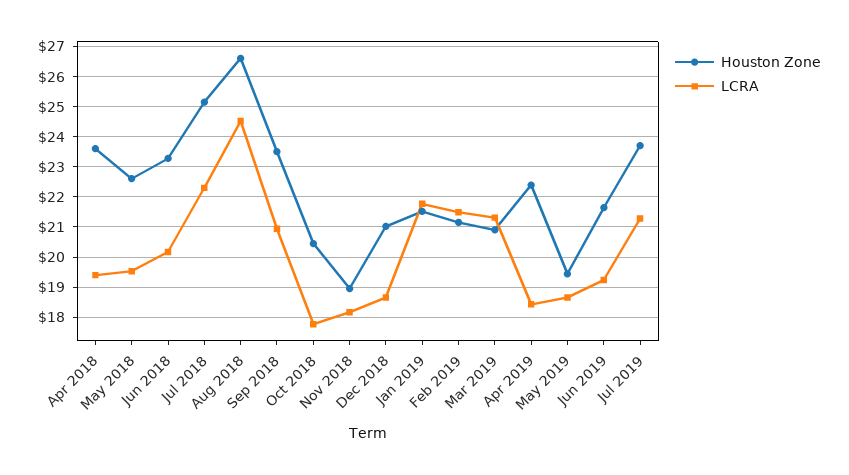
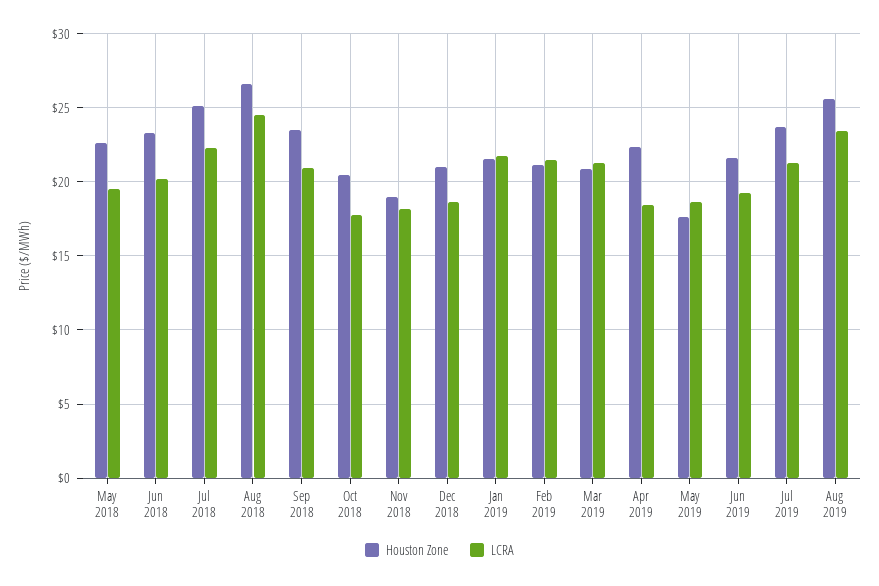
Houston Zone, Apr 2018: 23.6 -> none
LCRA, Apr 2018: 19.4 -> none
Houston Zone, May 2019: 19.4 -> 17.5
Houston Zone, Aug 2019: none -> 25.5
LCRA, Aug 2019: none -> 23.5

